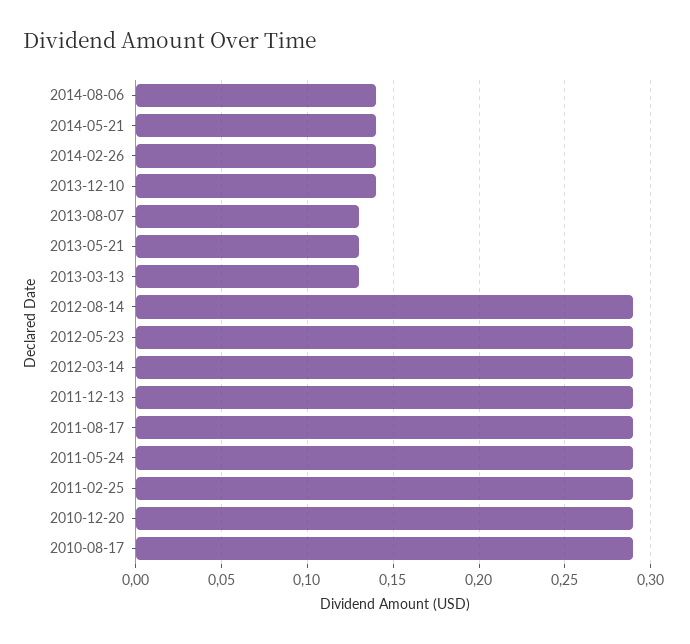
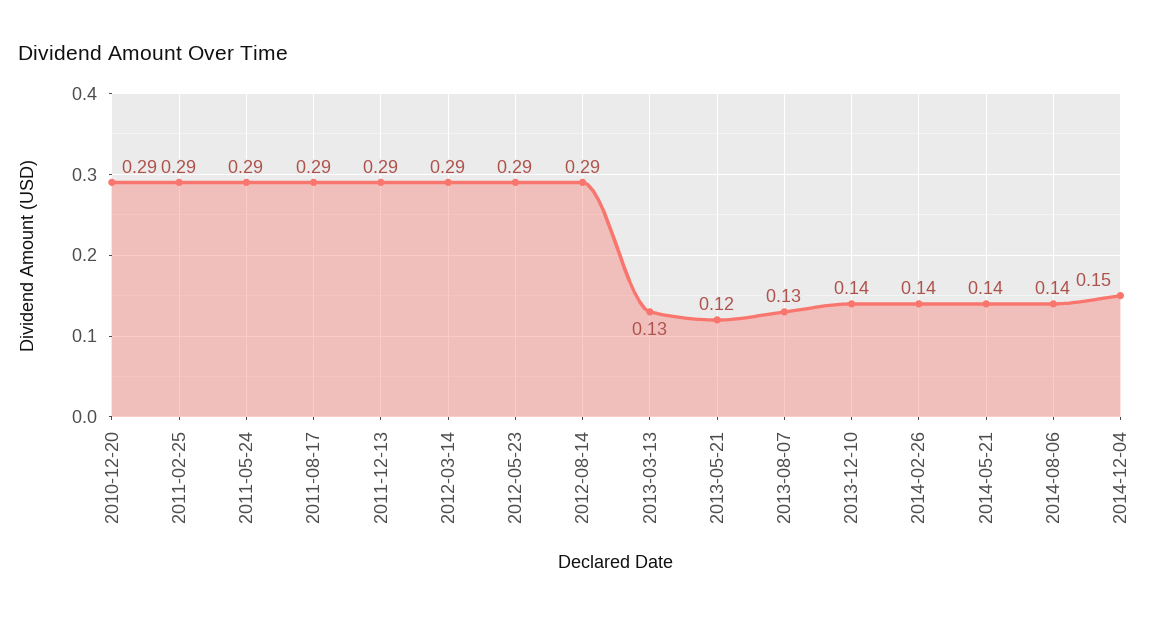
2013-05-21: 0.13 -> 0.12
2010-08-17: 0.29 -> none
2014-12-04: none -> 0.15

